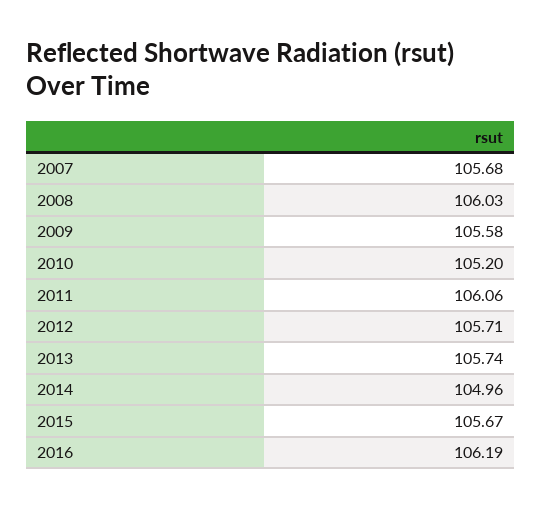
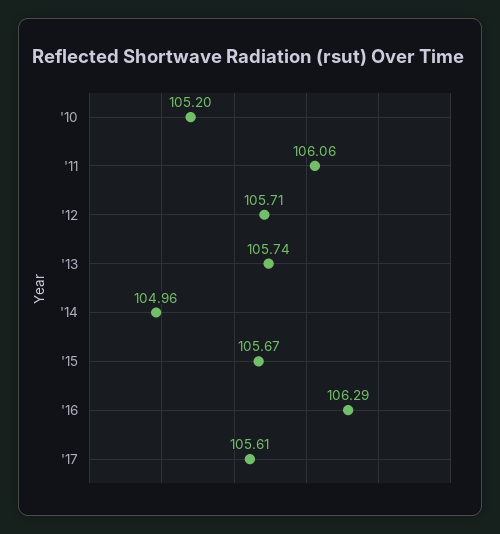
2007: 105.68 -> none
2008: 106.03 -> none
2009: 105.58 -> none
2016: 106.19 -> 106.29
'17: none -> 105.61

